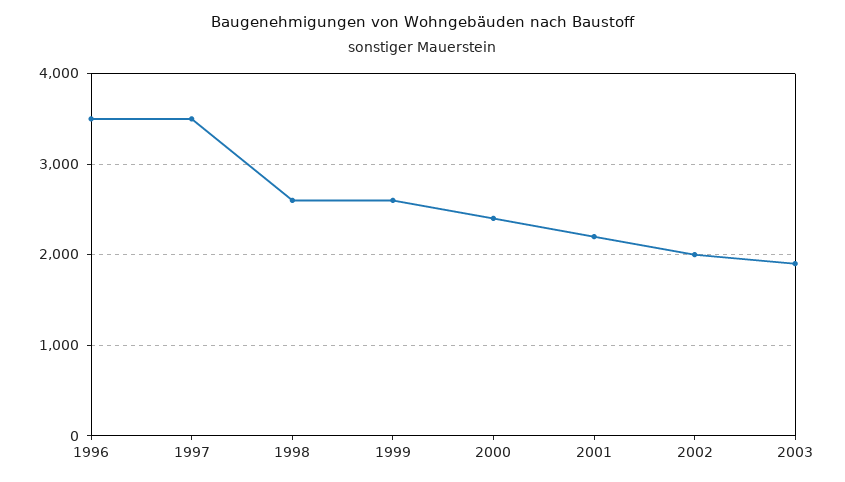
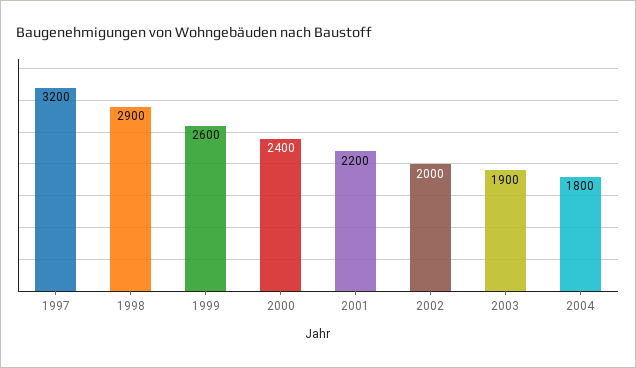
1996: 3500 -> none
1997: 3500 -> 3200
1998: 2600 -> 2900
2004: none -> 1800

